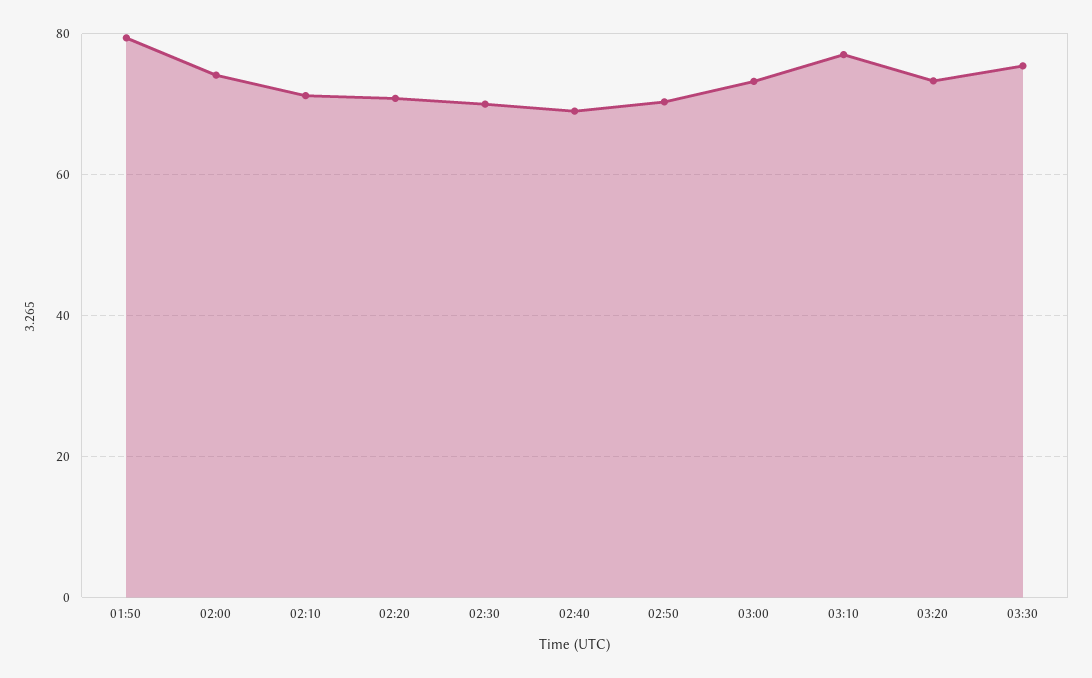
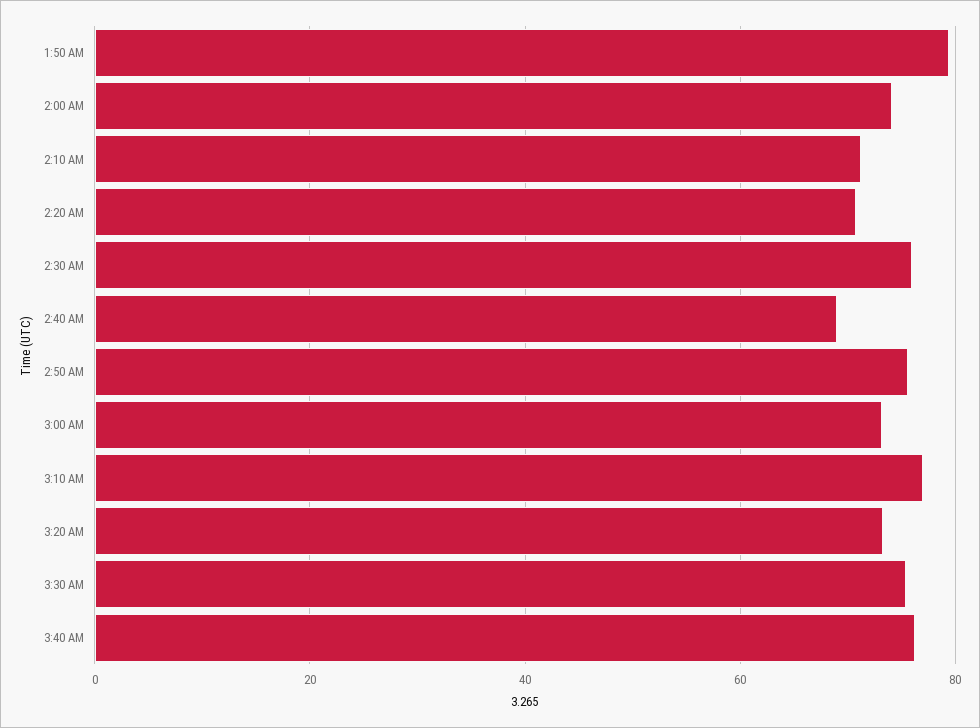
02:30: 70 -> 76
02:50: 70 -> 76
3:40 AM: none -> 76

